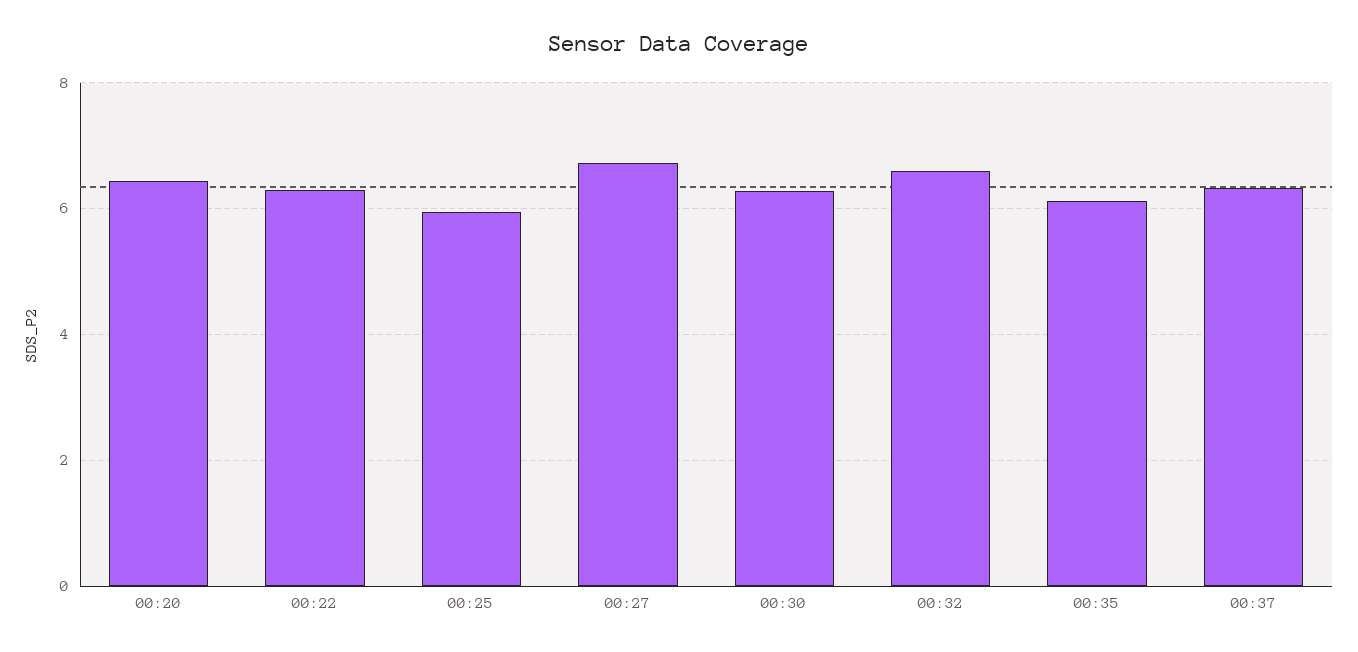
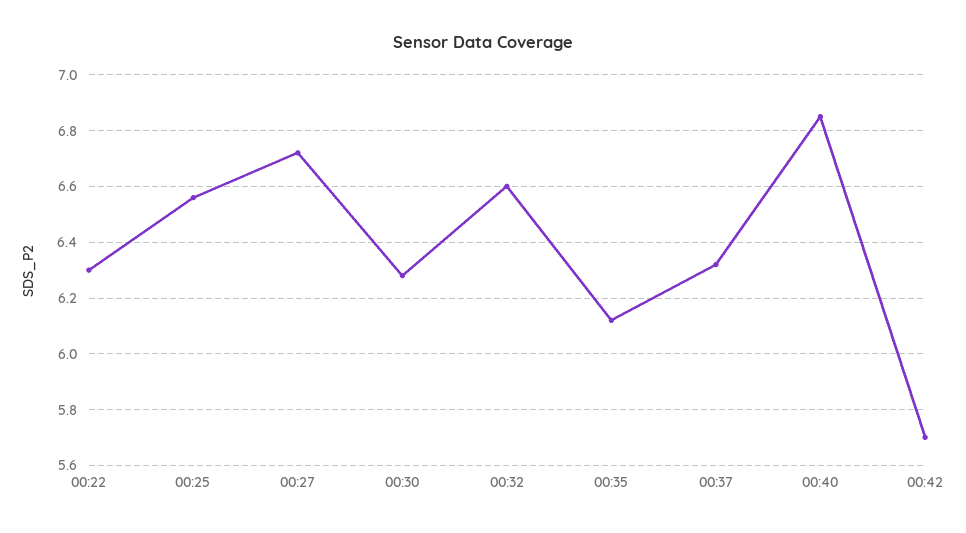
00:20: 6.4 -> none
00:25: 6 -> 6.55
00:40: none -> 6.85
00:42: none -> 5.7

